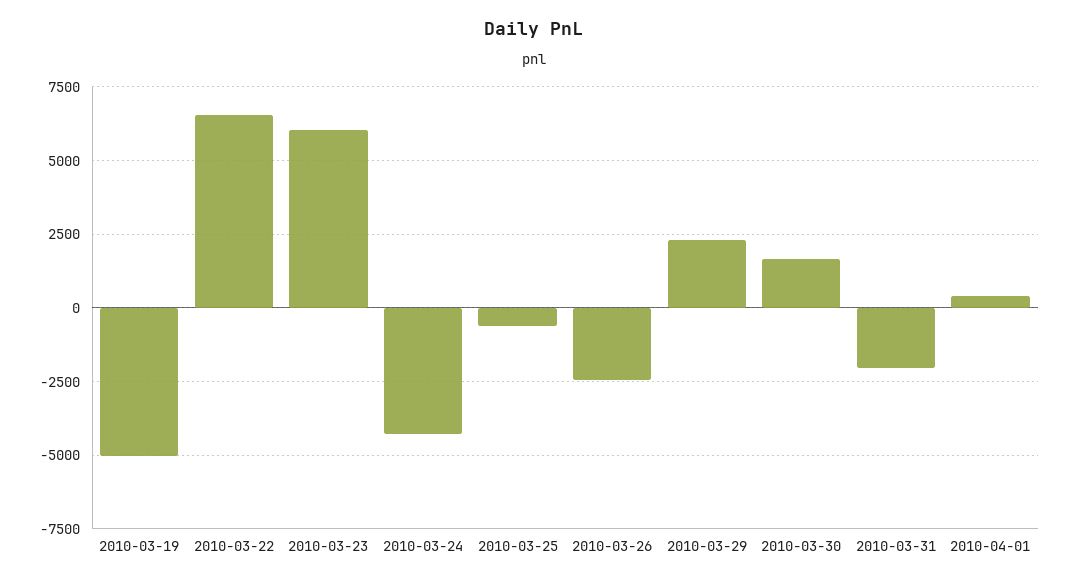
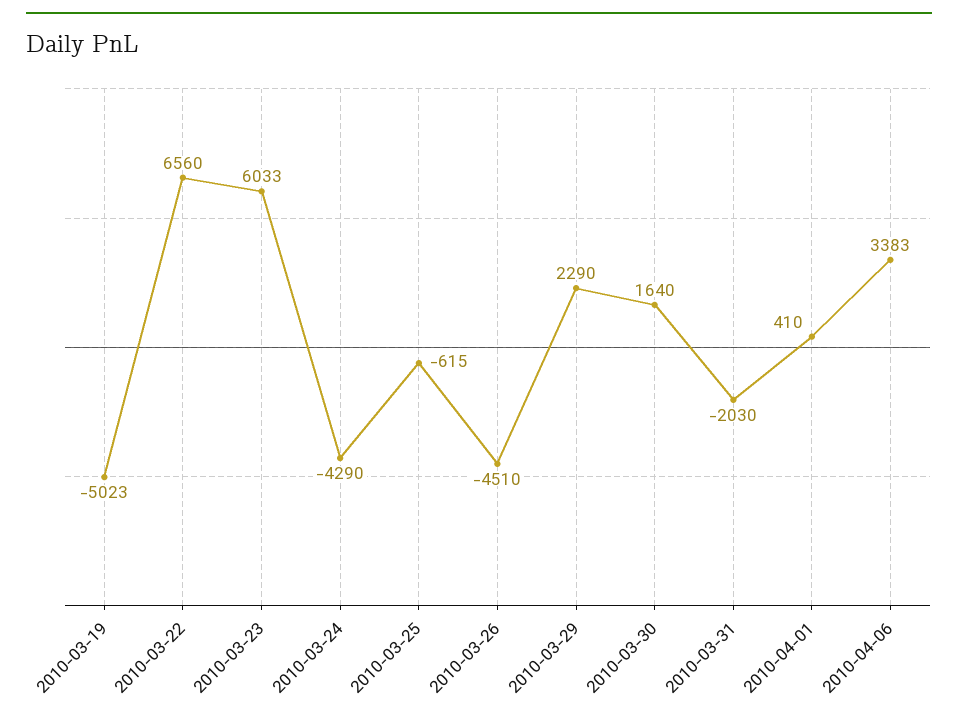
2010-03-26: -2500 -> -4510
2010-04-06: none -> 3383

